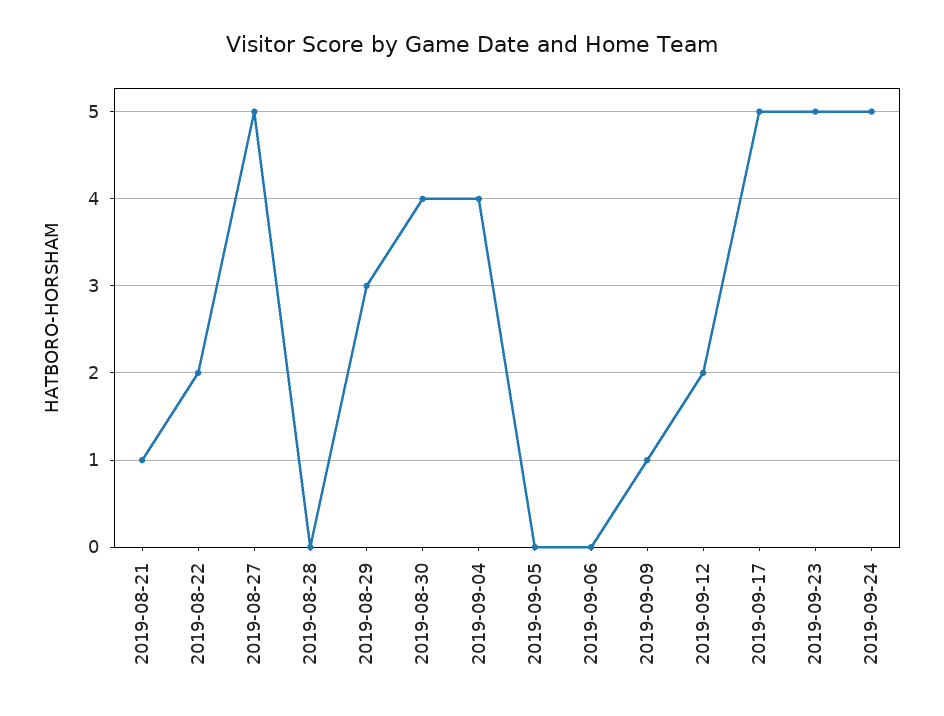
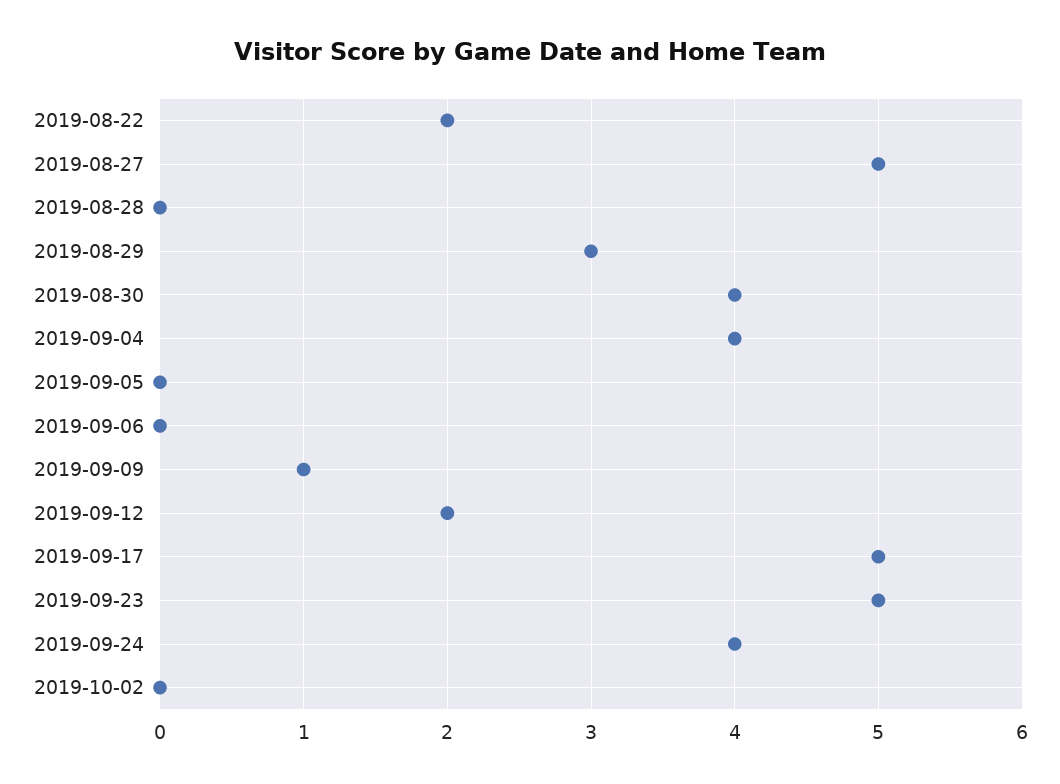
2019-08-21: 1 -> none
2019-09-24: 5 -> 4
2019-10-02: none -> 0

